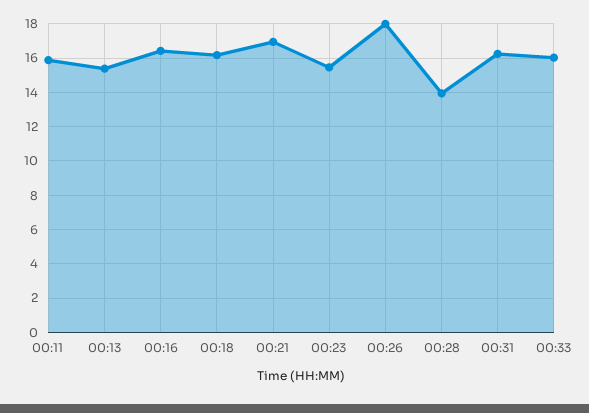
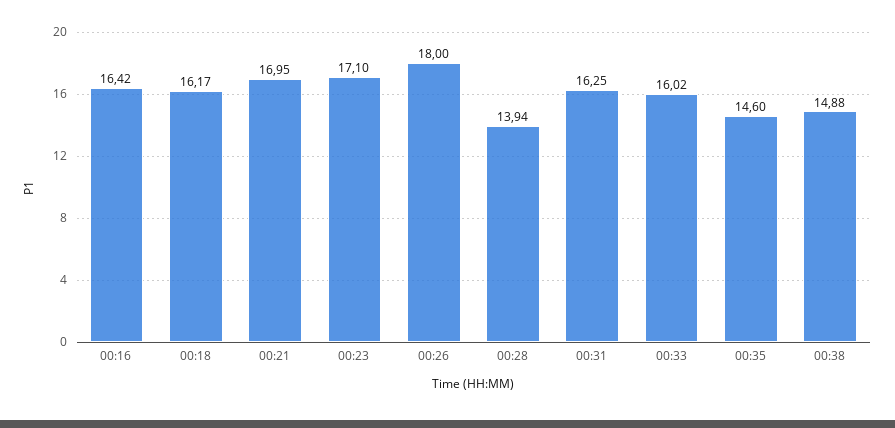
00:11: 16 -> none
00:13: 15.5 -> none
00:23: 15.5 -> 17.1
00:35: none -> 14.6
00:38: none -> 14.88

